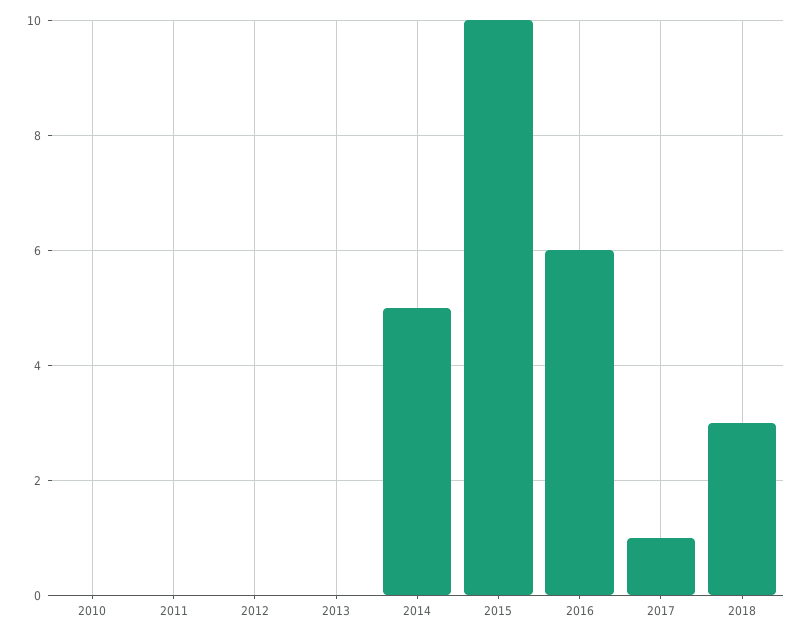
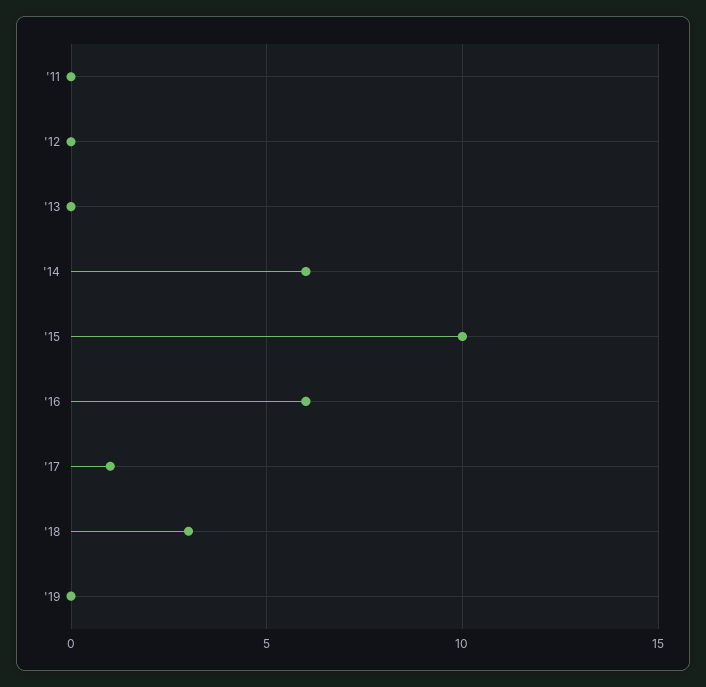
2010: 0 -> none
2014: 5 -> 6
'19: none -> 0

